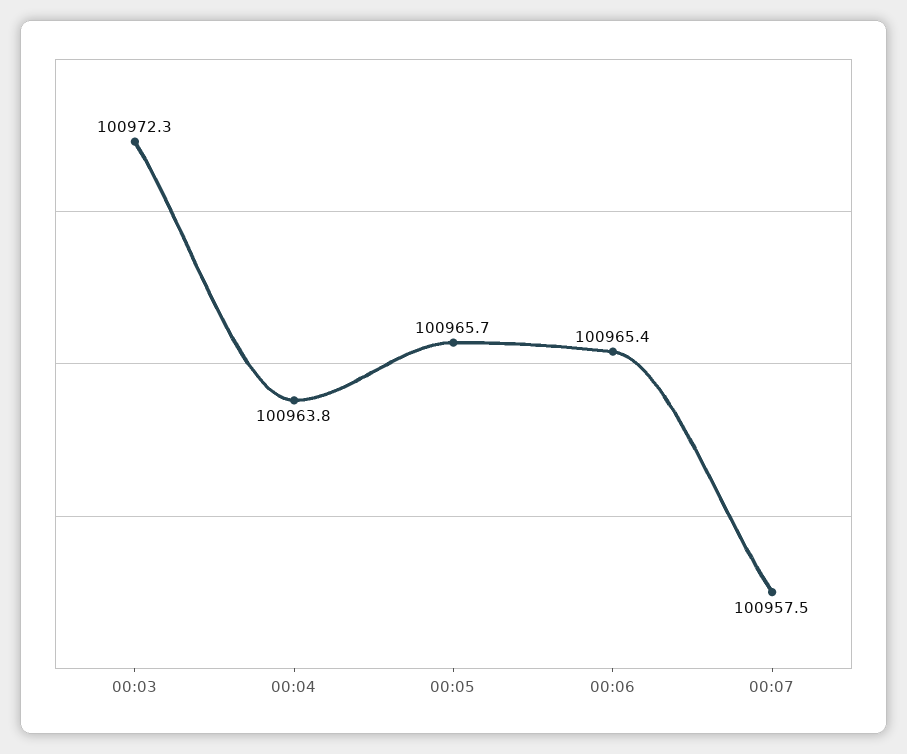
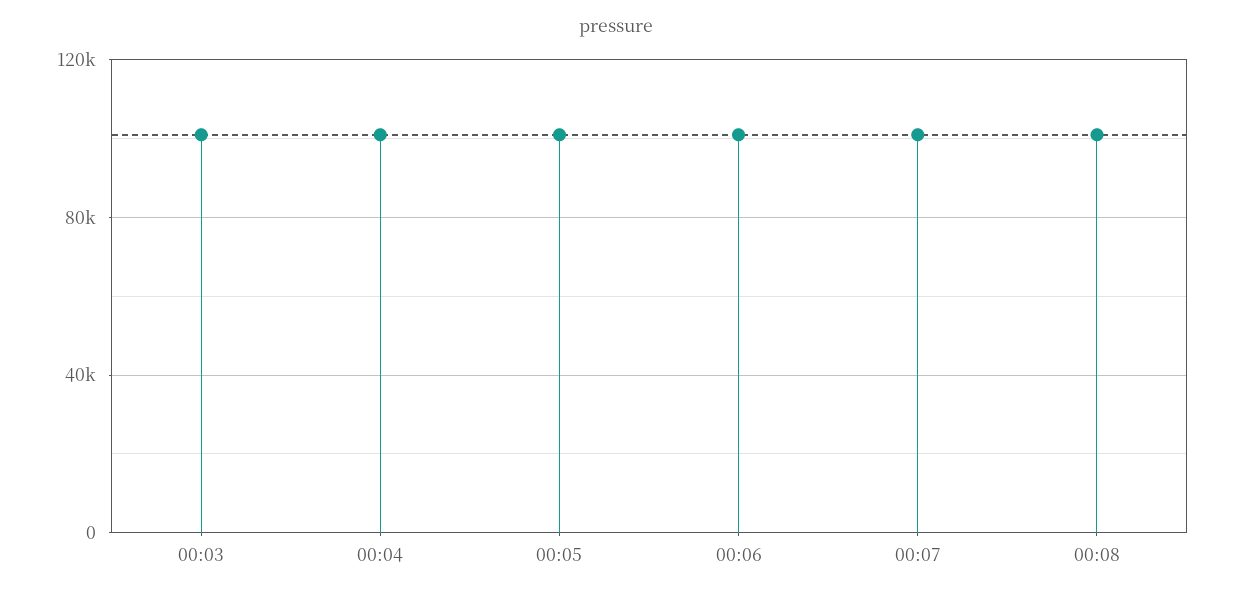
00:08: none -> 100000

